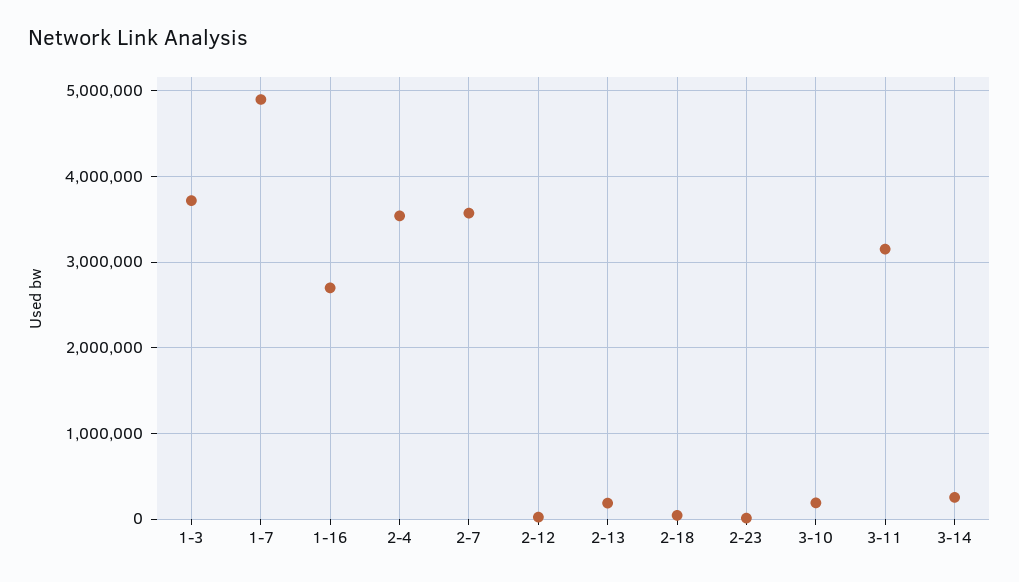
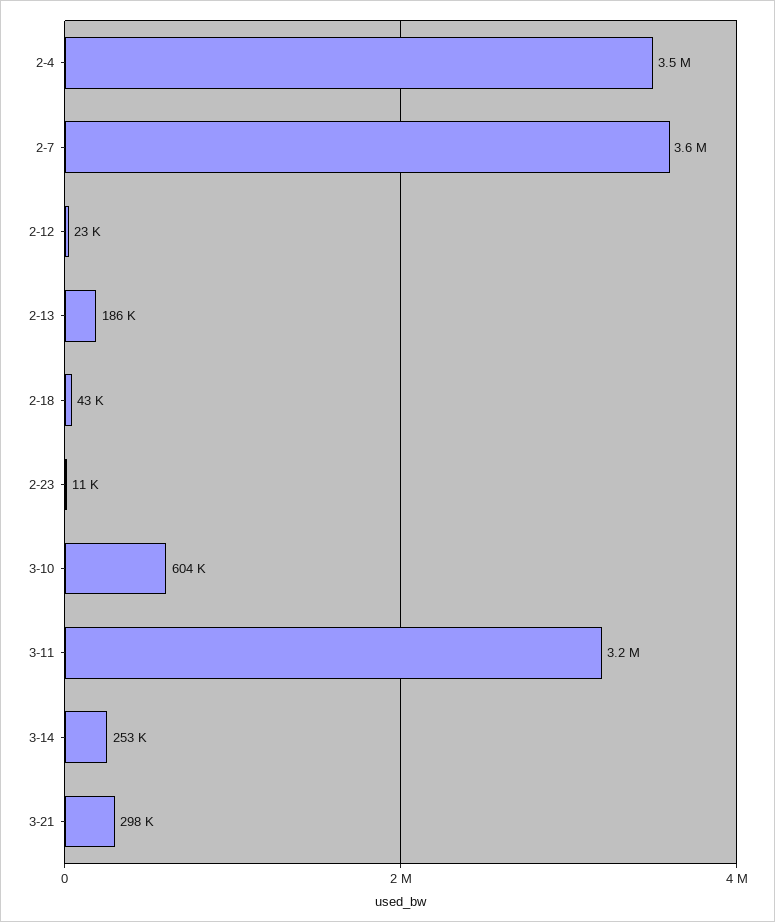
1-3: 3700000 -> none
1-7: 4900000 -> none
1-16: 2700000 -> none
3-10: 200000 -> 604000
3-21: none -> 298000

